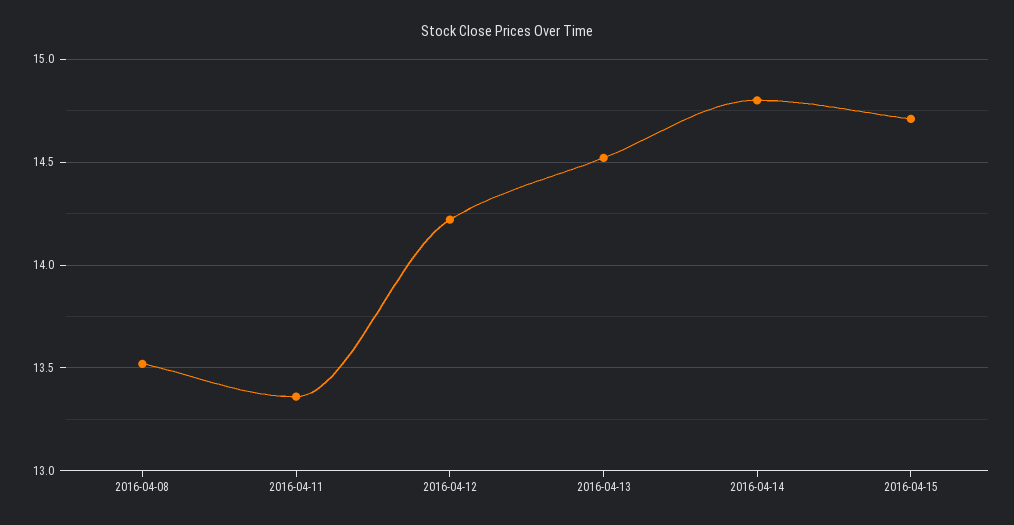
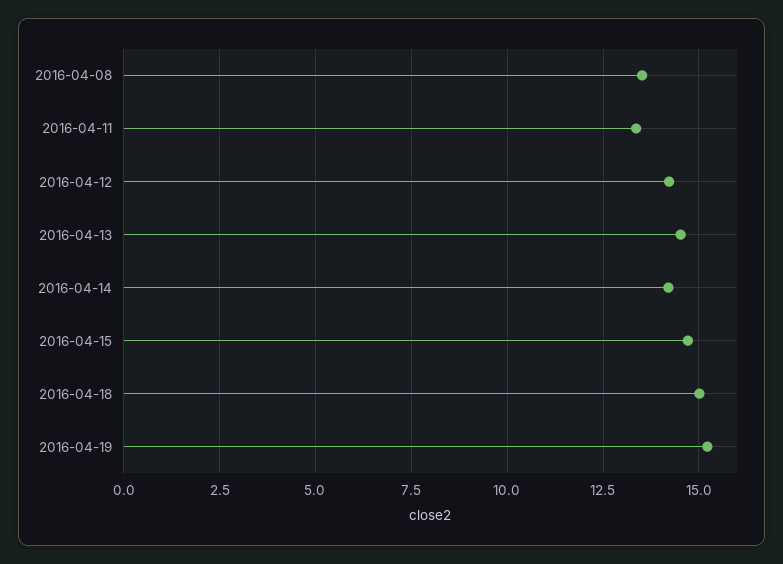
2016-04-14: 14.8 -> 14.25
2016-04-18: none -> 15
2016-04-19: none -> 15.25

